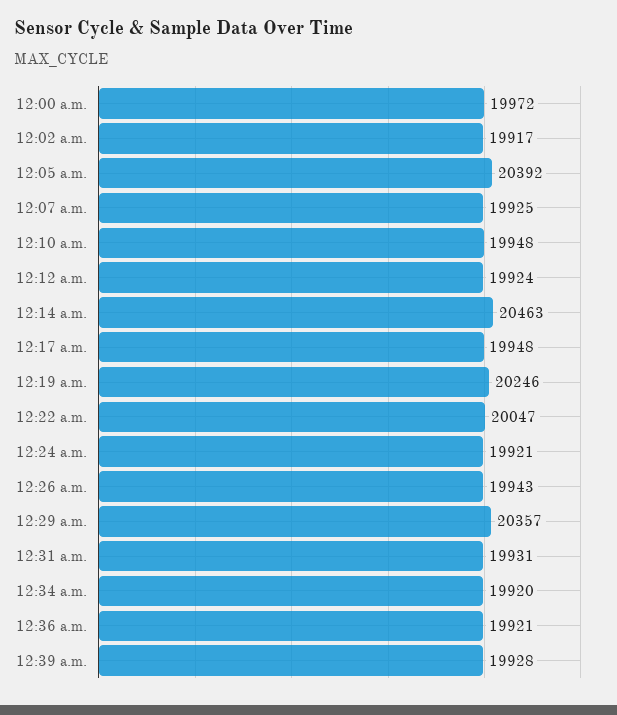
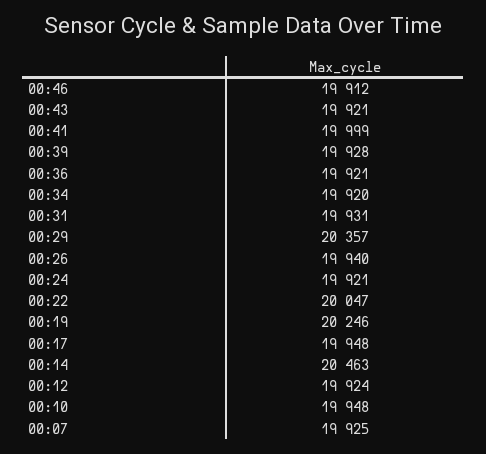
12:00 a.m.: 19972 -> none
12:02 a.m.: 19917 -> none
12:05 a.m.: 20392 -> none
12:26 a.m.: 19943 -> 19940
00:46: none -> 19912
00:43: none -> 19921
00:41: none -> 19999

